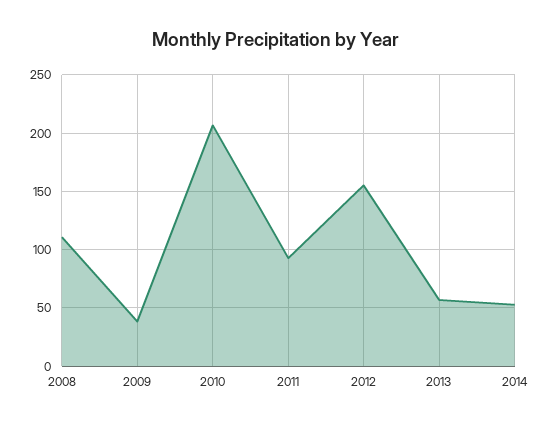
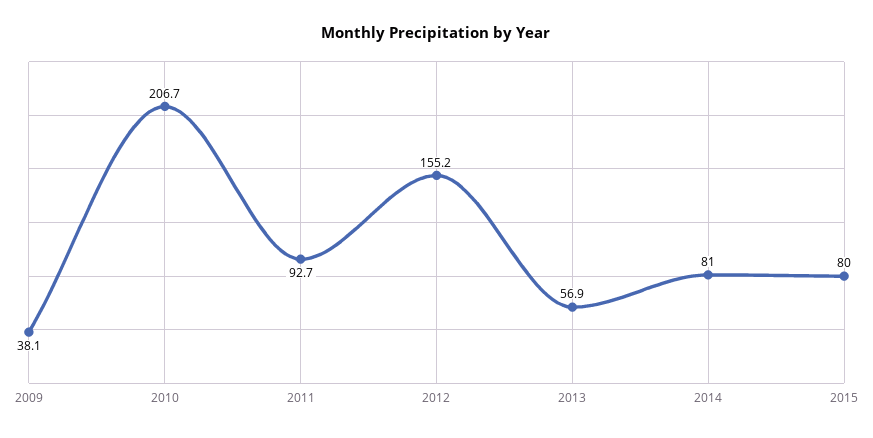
2008: 110 -> none
2014: 50 -> 81
2015: none -> 80

